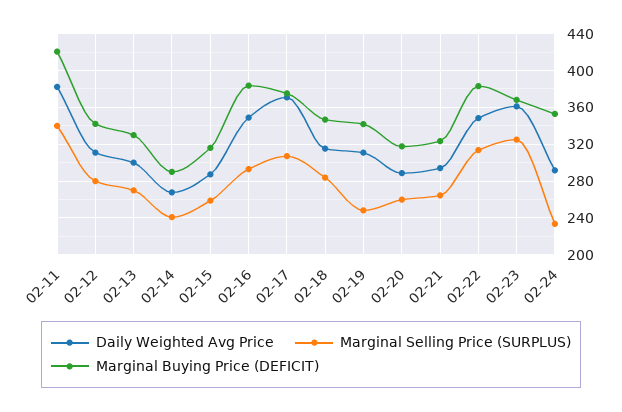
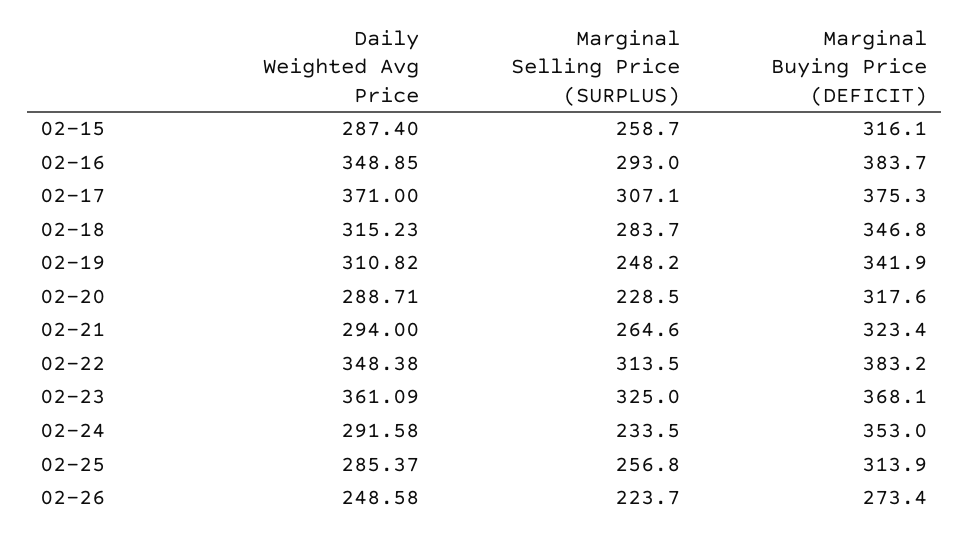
Daily Weighted Avg Price, 02-11: 380 -> none
Marginal Selling Price (SURPLUS), 02-11: 340 -> none
Marginal Buying Price (DEFICIT), 02-11: 420 -> none
Daily Weighted Avg Price, 02-12: 310 -> none
Marginal Selling Price (SURPLUS), 02-12: 280 -> none
Marginal Buying Price (DEFICIT), 02-12: 340 -> none
Daily Weighted Avg Price, 02-13: 300 -> none
Marginal Selling Price (SURPLUS), 02-13: 270 -> none
Marginal Buying Price (DEFICIT), 02-13: 330 -> none
Daily Weighted Avg Price, 02-14: 270 -> none
Marginal Selling Price (SURPLUS), 02-14: 240 -> none
Marginal Buying Price (DEFICIT), 02-14: 290 -> none
Marginal Selling Price (SURPLUS), 02-20: 260 -> 228.5
Daily Weighted Avg Price, 02-25: none -> 285.37
Marginal Selling Price (SURPLUS), 02-25: none -> 256.8
Marginal Buying Price (DEFICIT), 02-25: none -> 313.9
Daily Weighted Avg Price, 02-26: none -> 248.58
Marginal Selling Price (SURPLUS), 02-26: none -> 223.7
Marginal Buying Price (DEFICIT), 02-26: none -> 273.4

